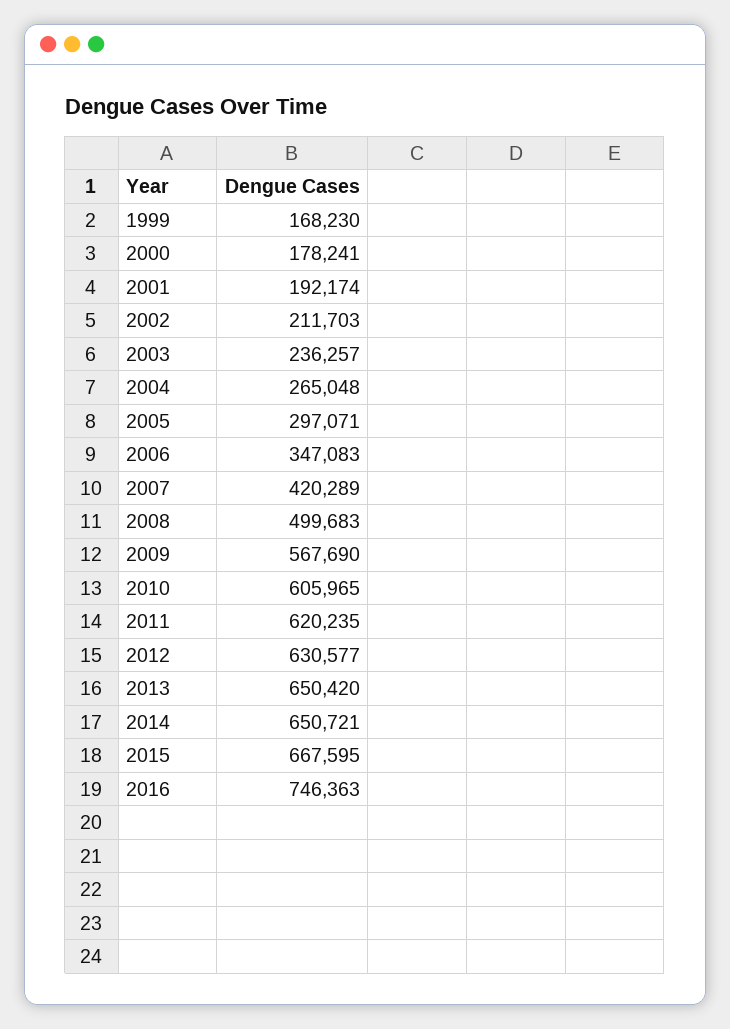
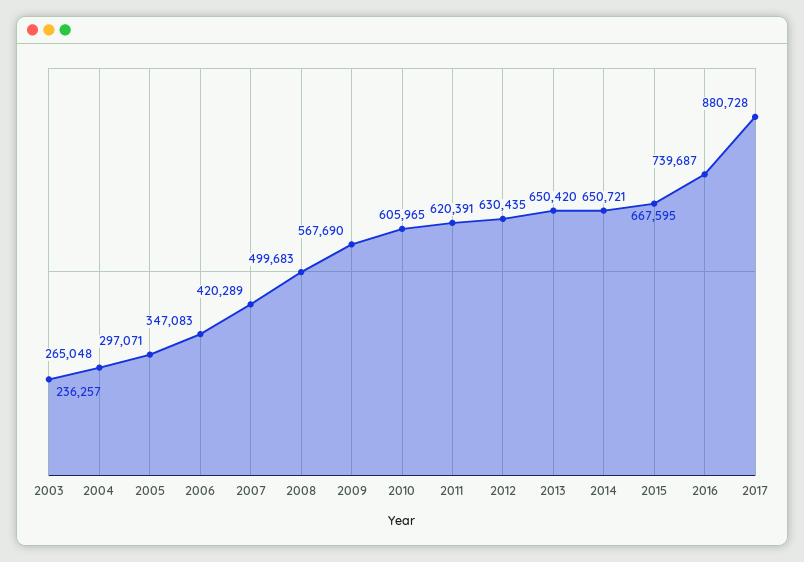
1999: 168230 -> none
2000: 178241 -> none
2001: 192174 -> none
2002: 211703 -> none
2011: 620235 -> 620391
2012: 630577 -> 630435
2016: 746363 -> 739687
2017: none -> 880728

